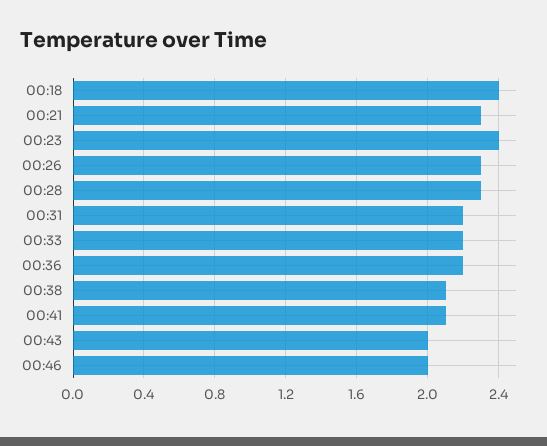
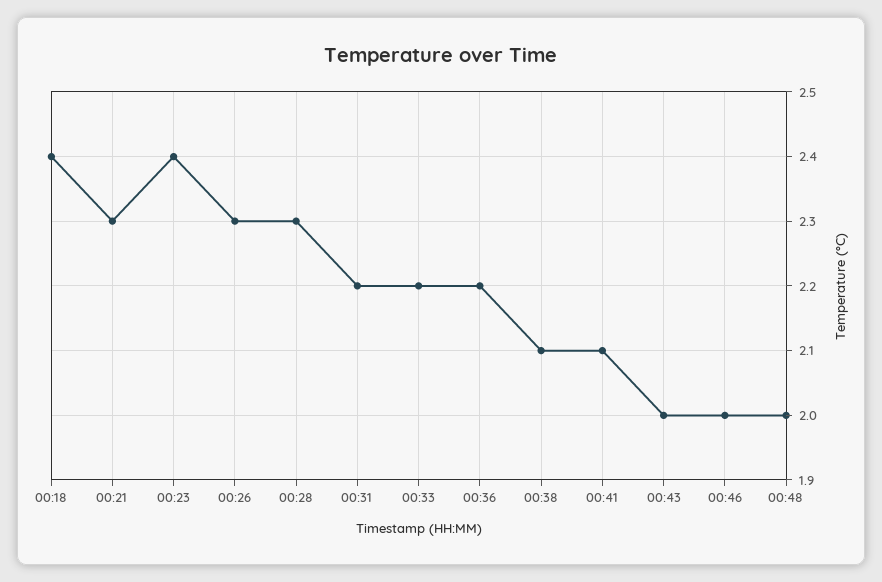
00:48: none -> 2

